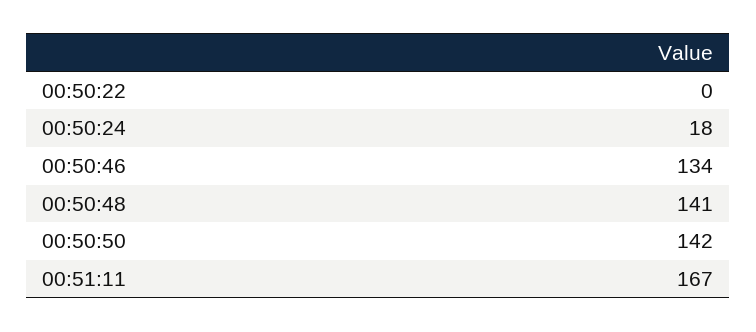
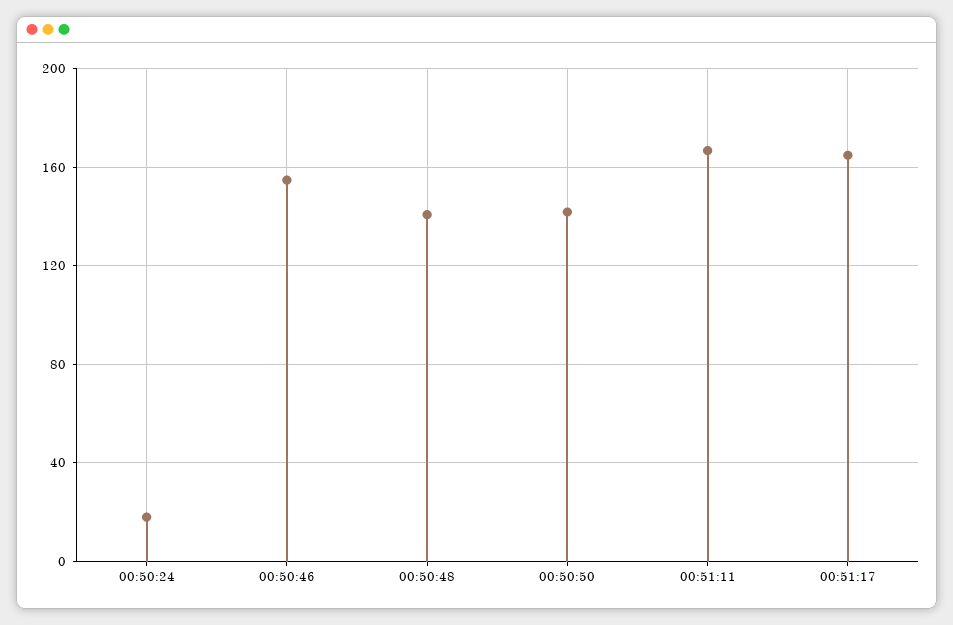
00:50:22: 0 -> none
00:50:46: 134 -> 155
00:51:17: none -> 165

